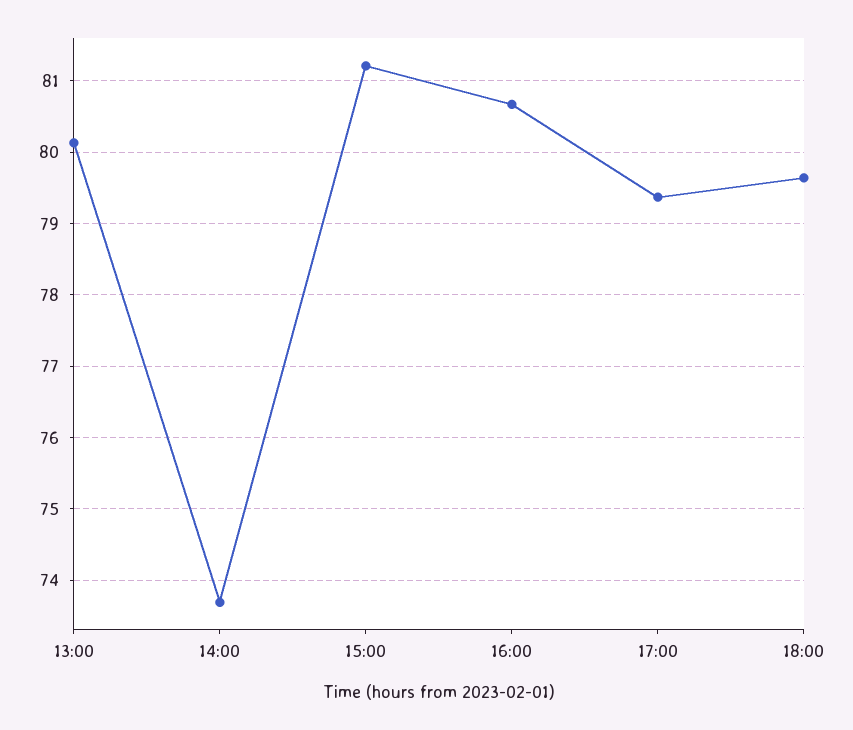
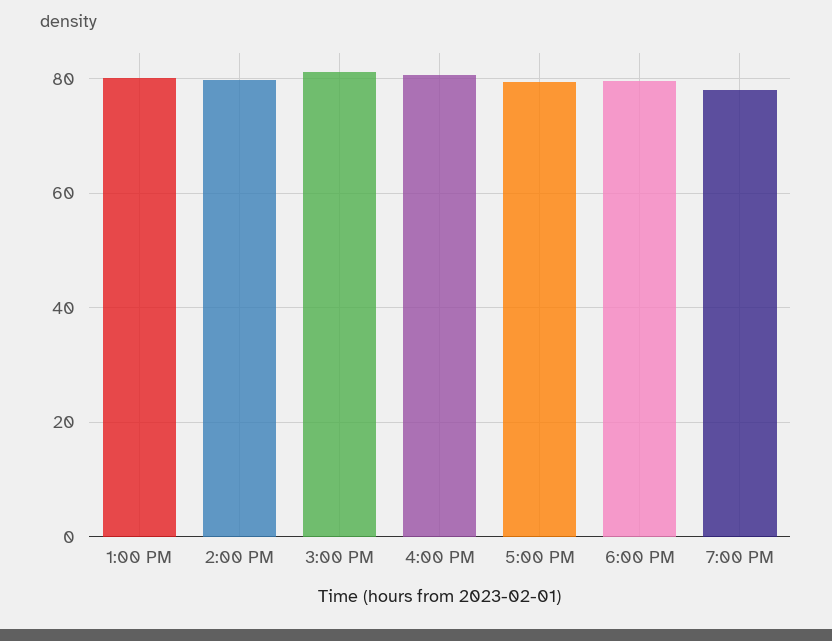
14:00: 73.7 -> 80
7:00 PM: none -> 78

